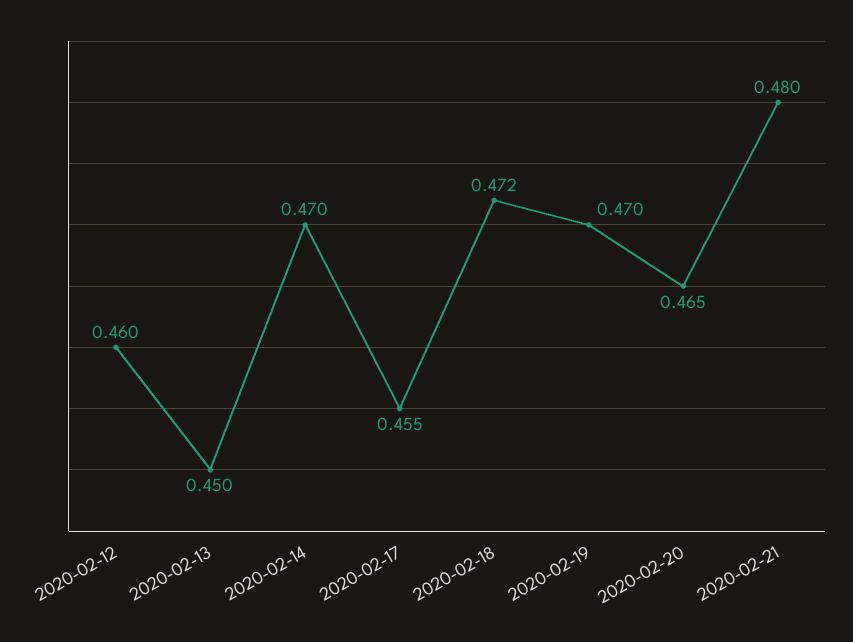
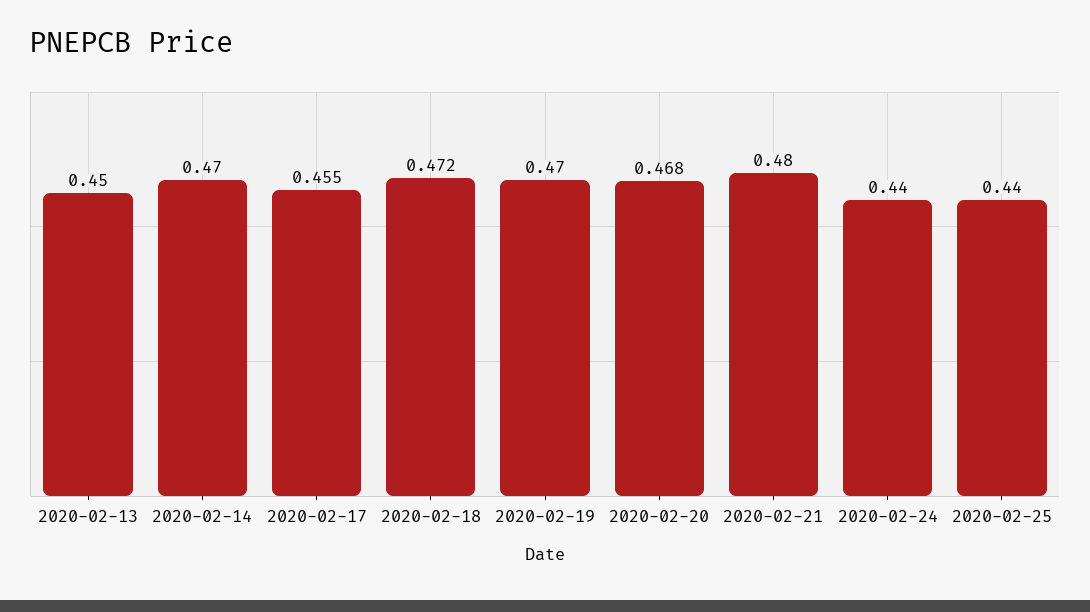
2020-02-12: 0.46 -> none
2020-02-20: 0.465 -> 0.468
2020-02-24: none -> 0.44
2020-02-25: none -> 0.44

